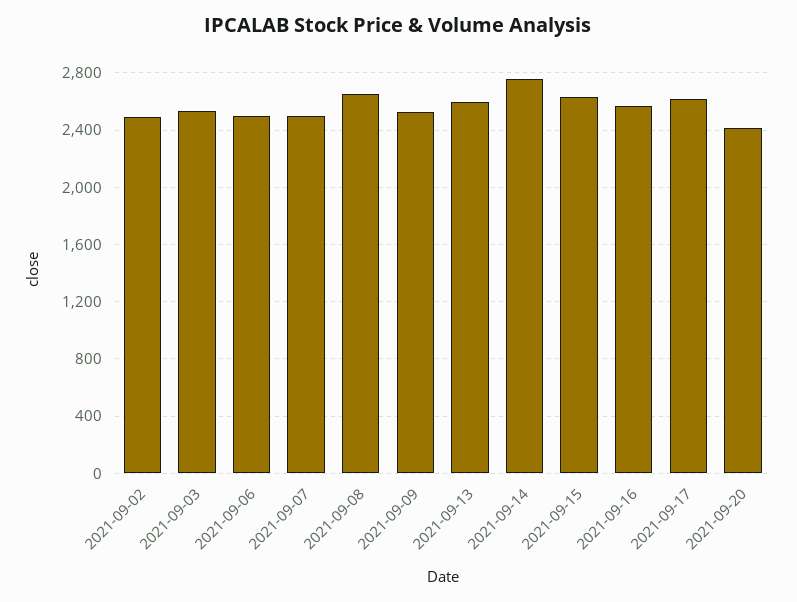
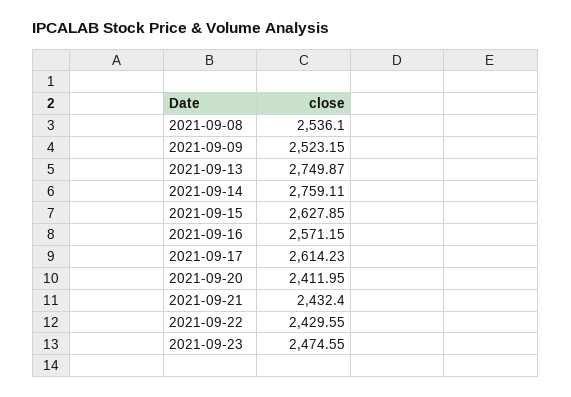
2021-09-02: 2500 -> none
2021-09-03: 2550 -> none
2021-09-06: 2500 -> none
2021-09-07: 2500 -> none
2021-09-08: 2650 -> 2536.1
2021-09-13: 2600 -> 2749.87
2021-09-21: none -> 2432.4
2021-09-22: none -> 2429.55
2021-09-23: none -> 2474.55

